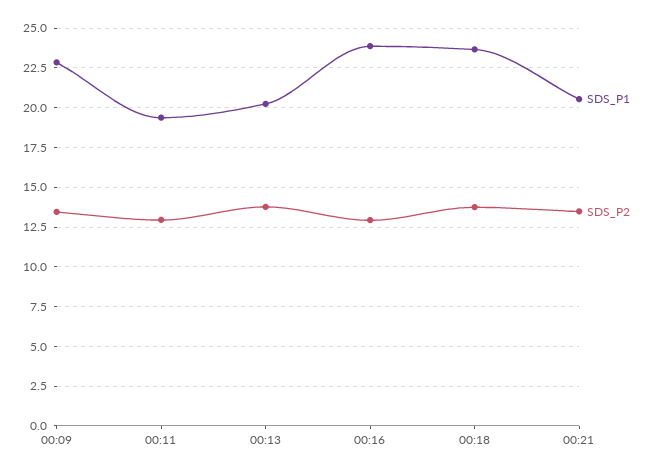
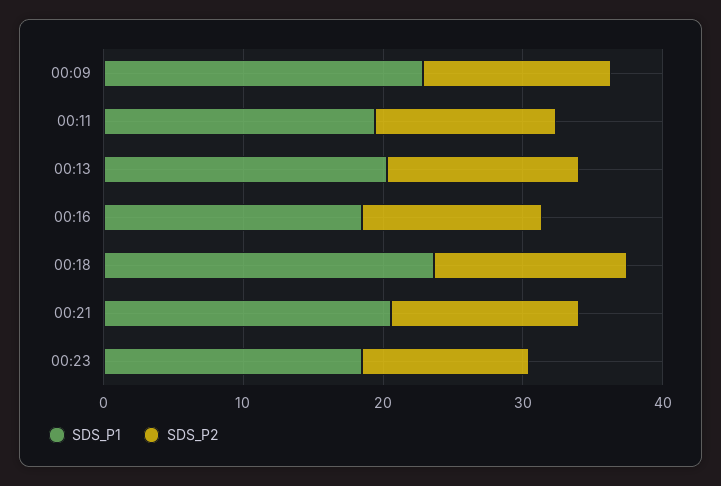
SDS_P1, 00:16: 24 -> 18
SDS_P1, 00:23: none -> 18
SDS_P2, 00:23: none -> 12

